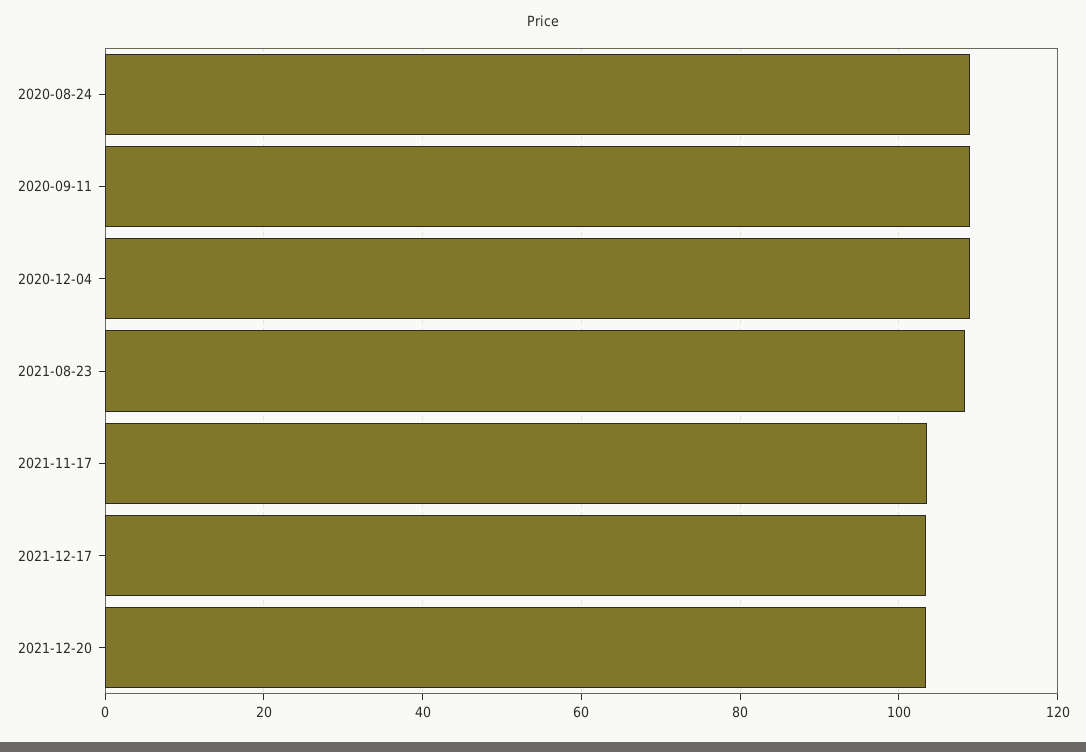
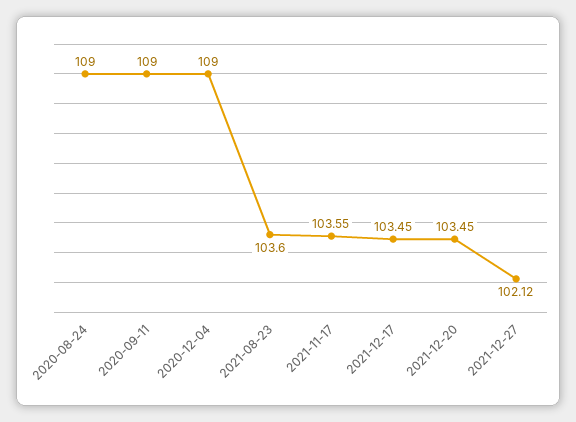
2021-08-23: 108 -> 103.6
2021-12-27: none -> 102.12

